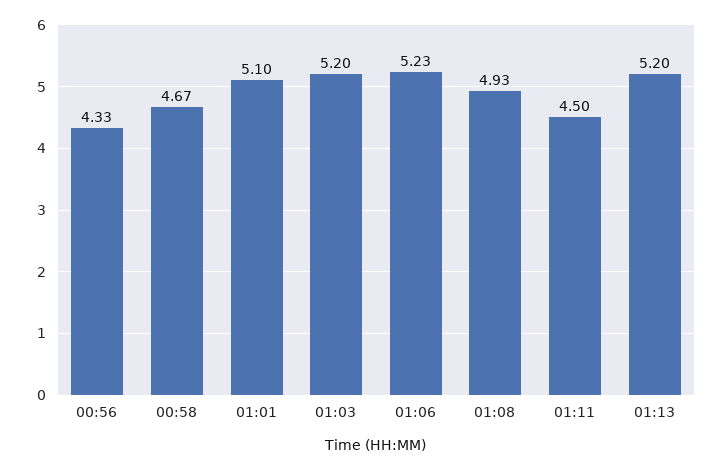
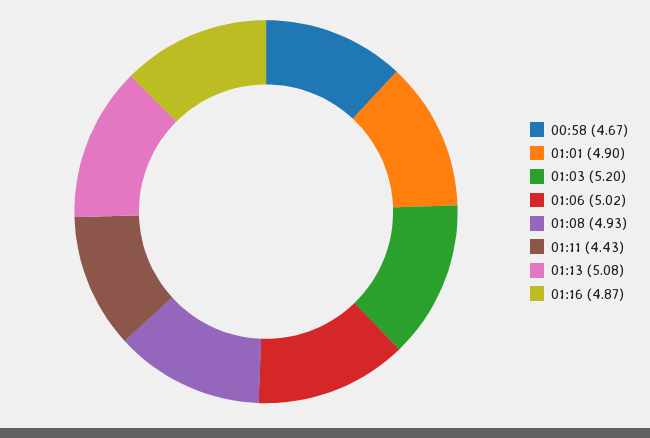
00:56: 4.33 -> none
01:01: 5.1 -> 4.9
01:06: 5.23 -> 5.02
01:11: 4.5 -> 4.43
01:13: 5.2 -> 5.08
01:16: none -> 4.87

